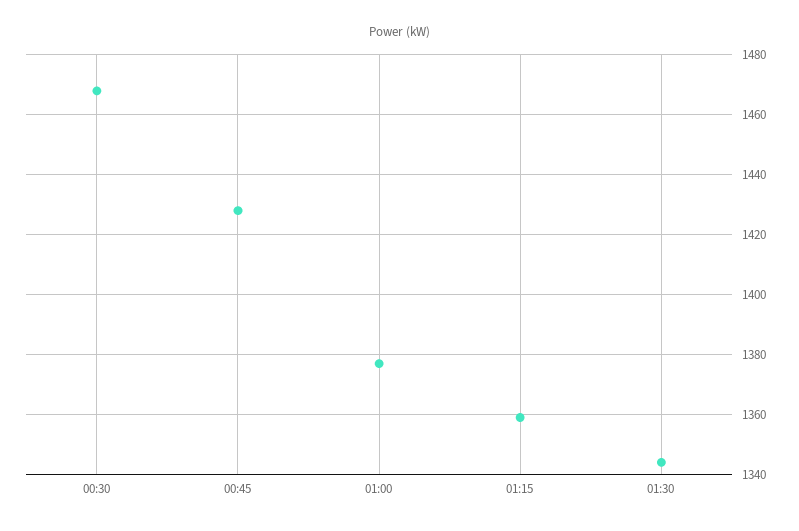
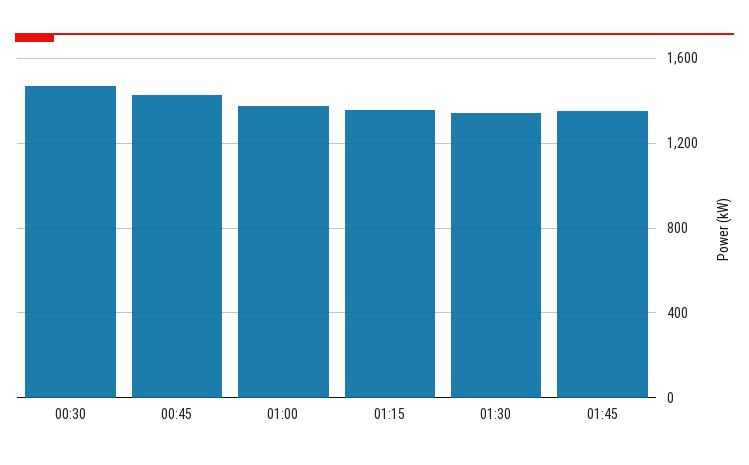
01:45: none -> 1350

